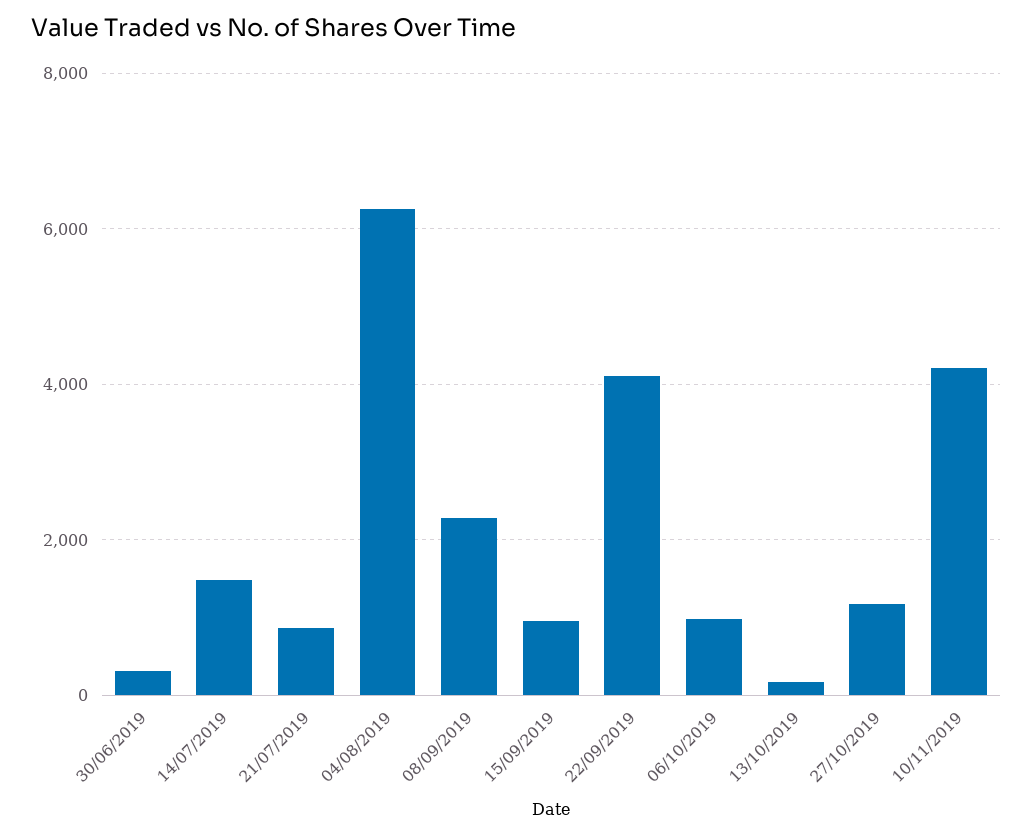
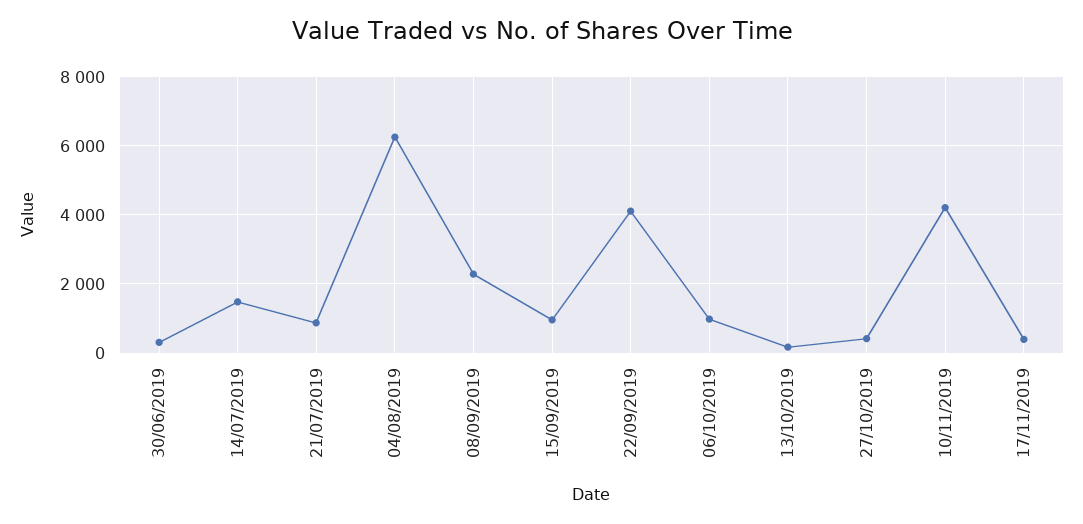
27/10/2019: 1200 -> 400
17/11/2019: none -> 400

